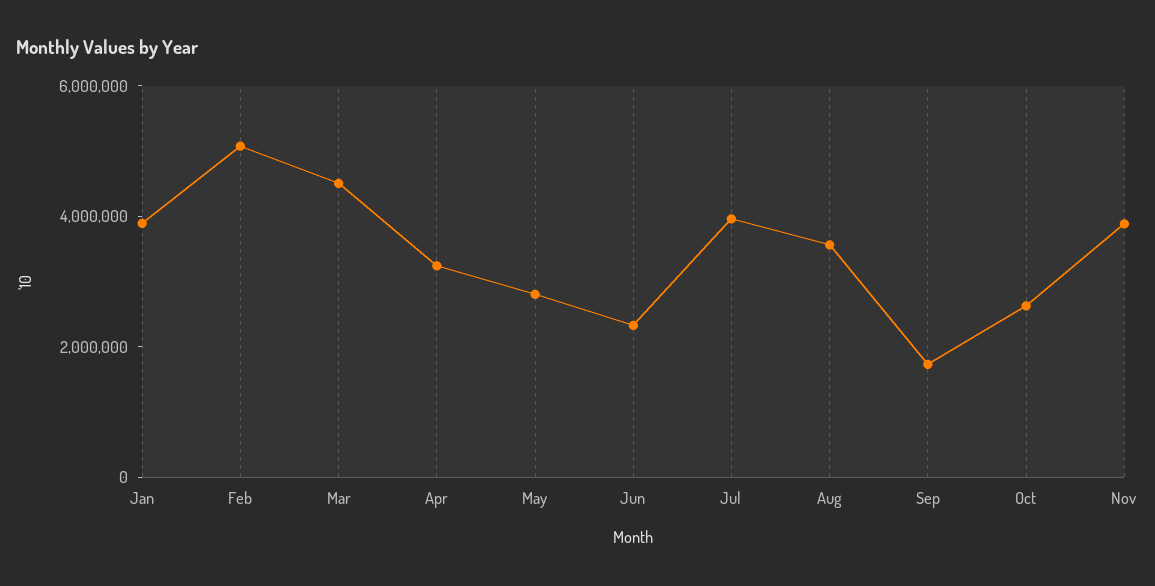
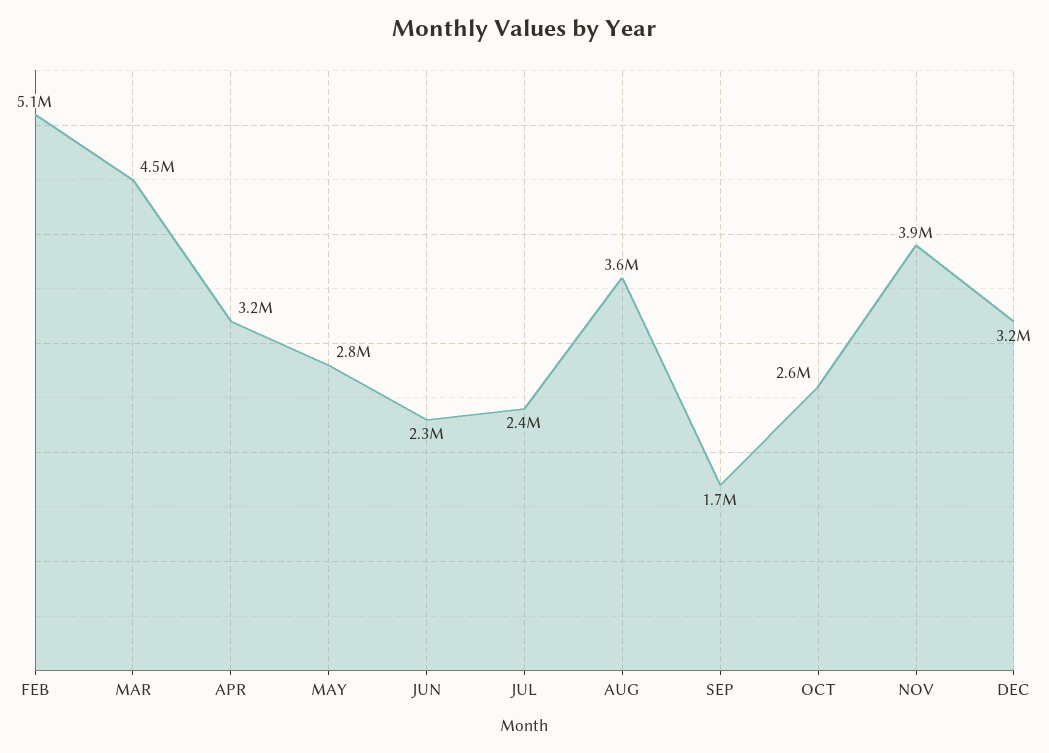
Jan: 4000000 -> none
Jul: 4000000 -> 2400000
DEC: none -> 3200000

